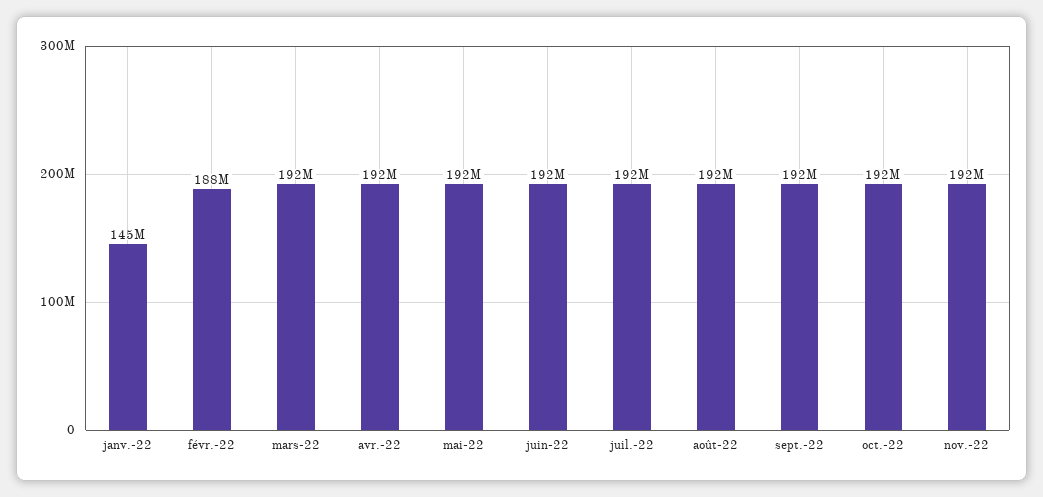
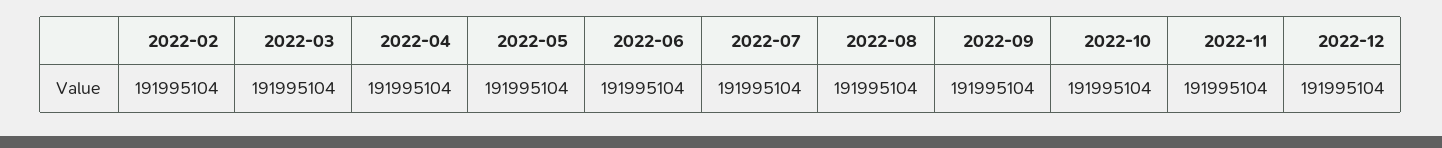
janv.-22: 145000000 -> none
févr.-22: 188000000 -> 191995104
2022-12: none -> 191995104

